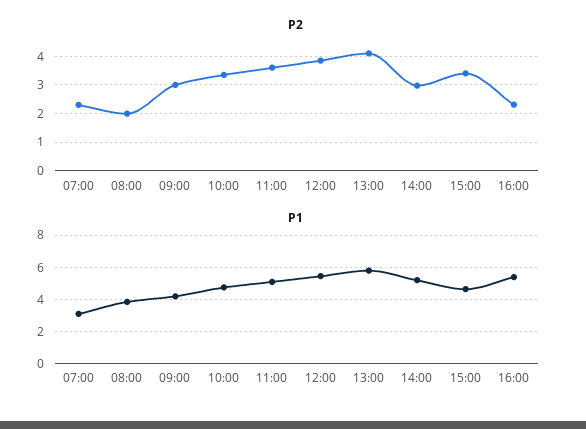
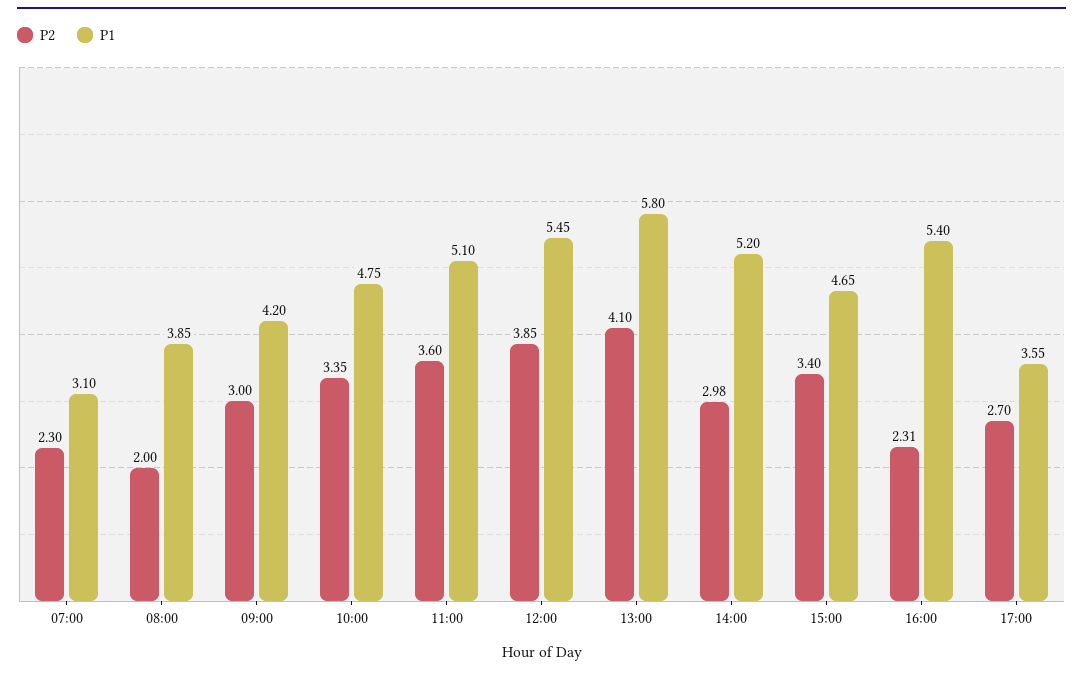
P2, 17:00: none -> 2.7
P1, 17:00: none -> 3.55

